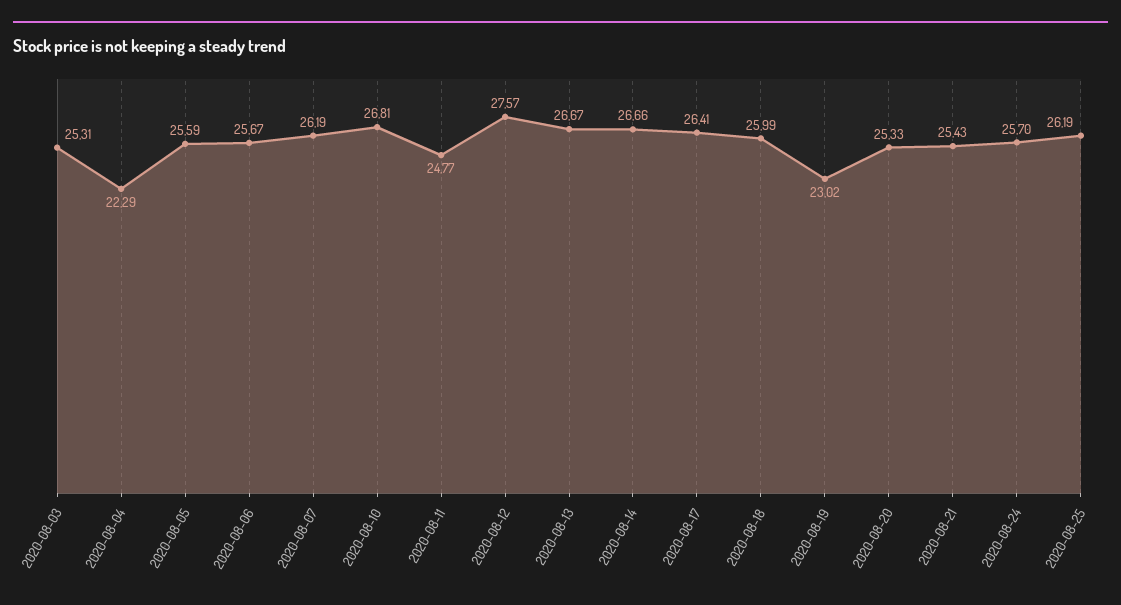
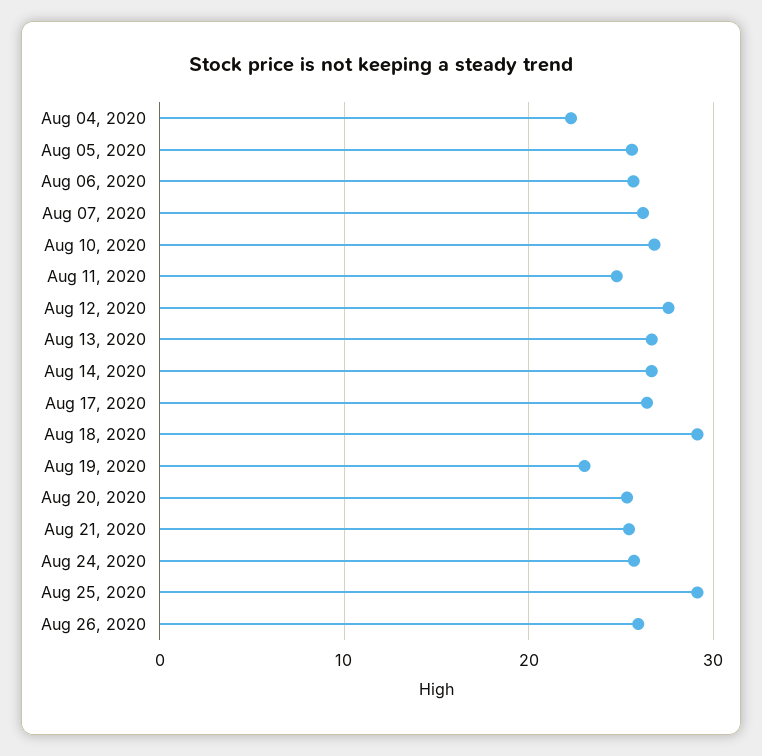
2020-08-03: 25.31 -> none
2020-08-18: 25.99 -> 29
2020-08-25: 26.19 -> 29
Aug 26, 2020: none -> 26

